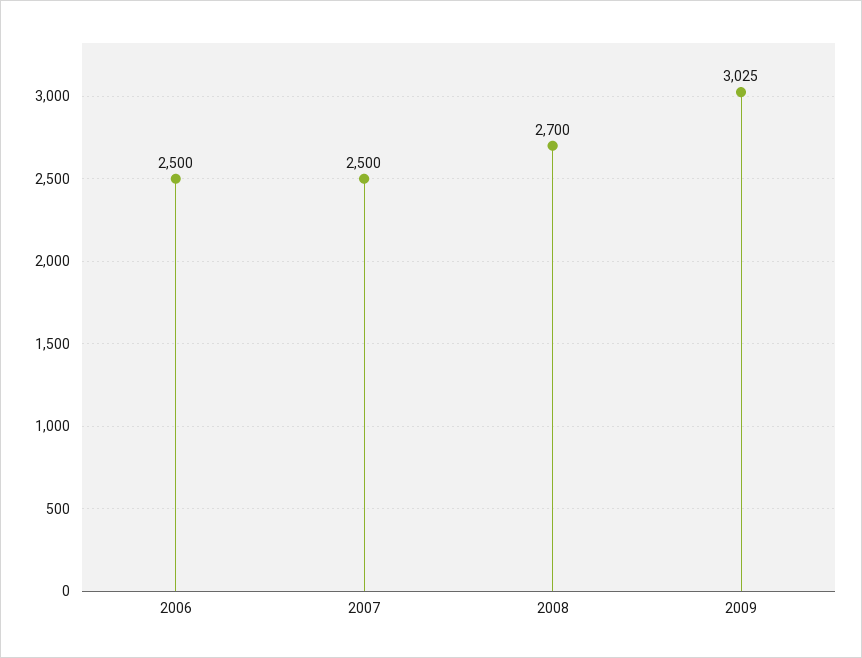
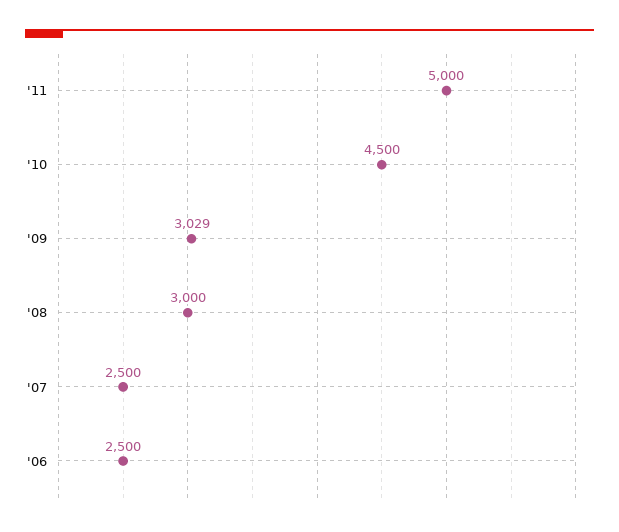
2008: 2700 -> 3000
2009: 3025 -> 3029
'11: none -> 5000
'10: none -> 4500

